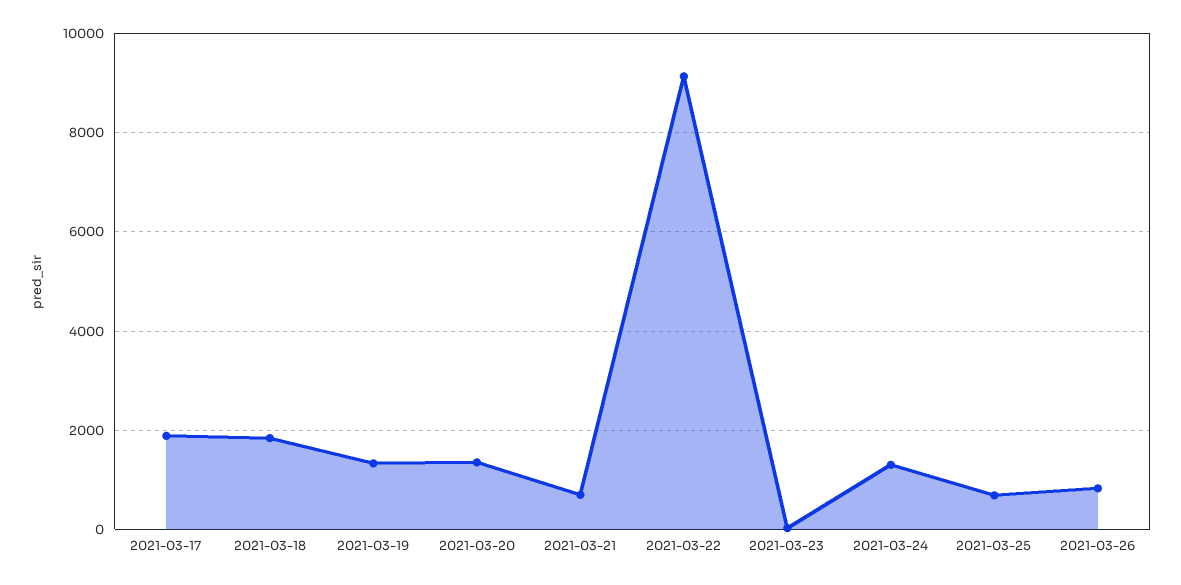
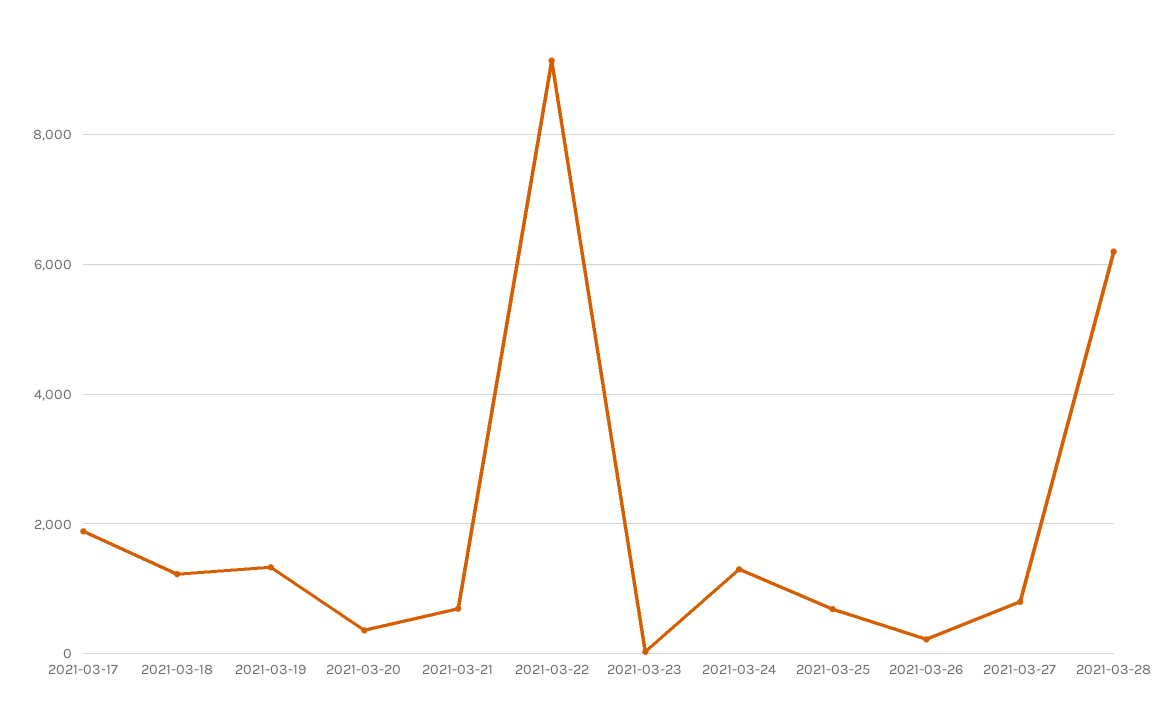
2021-03-18: 1800 -> 1200
2021-03-20: 1400 -> 400
2021-03-26: 800 -> 200
2021-03-27: none -> 800
2021-03-28: none -> 6200

